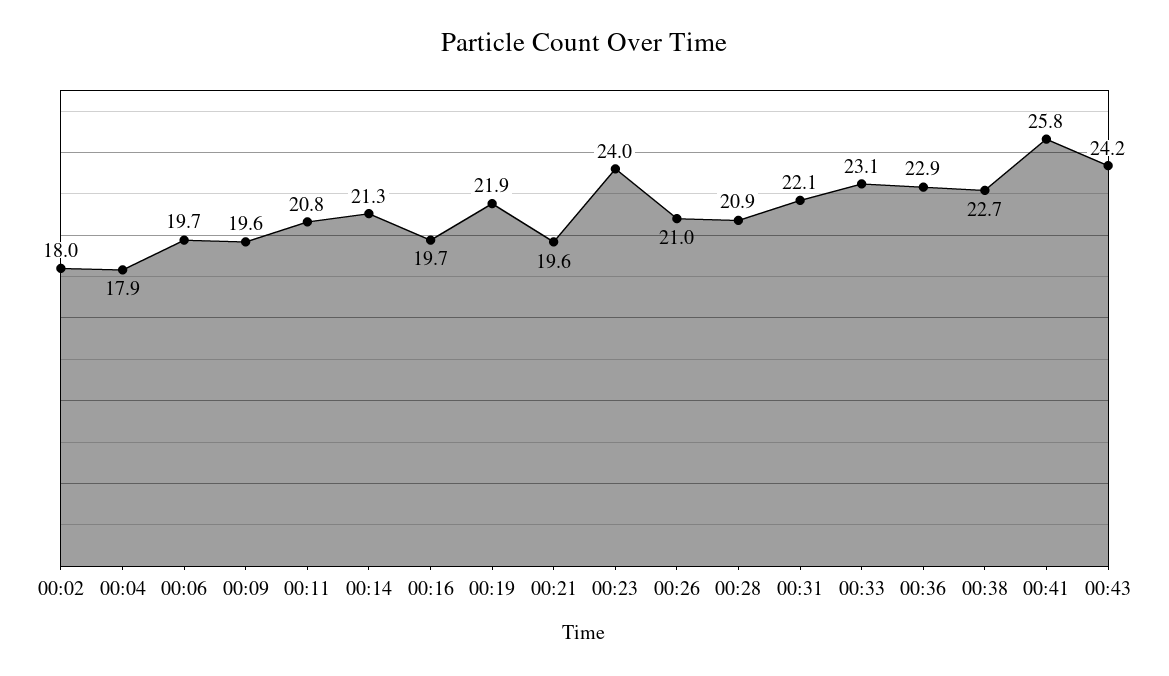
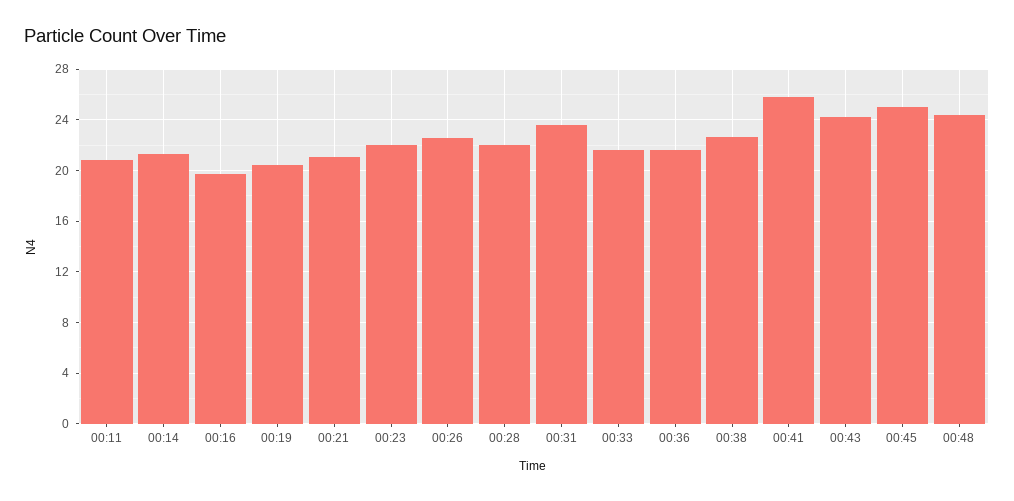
00:02: 18 -> none
00:04: 17.9 -> none
00:06: 19.7 -> none
00:09: 19.6 -> none
00:19: 21.9 -> 20.5
00:21: 19.6 -> 21
00:23: 24 -> 22
00:26: 21 -> 22.5
00:28: 20.9 -> 22
00:31: 22.1 -> 23.5
00:33: 23.1 -> 21.5
00:36: 22.9 -> 21.5
00:45: none -> 25
00:48: none -> 24.5

